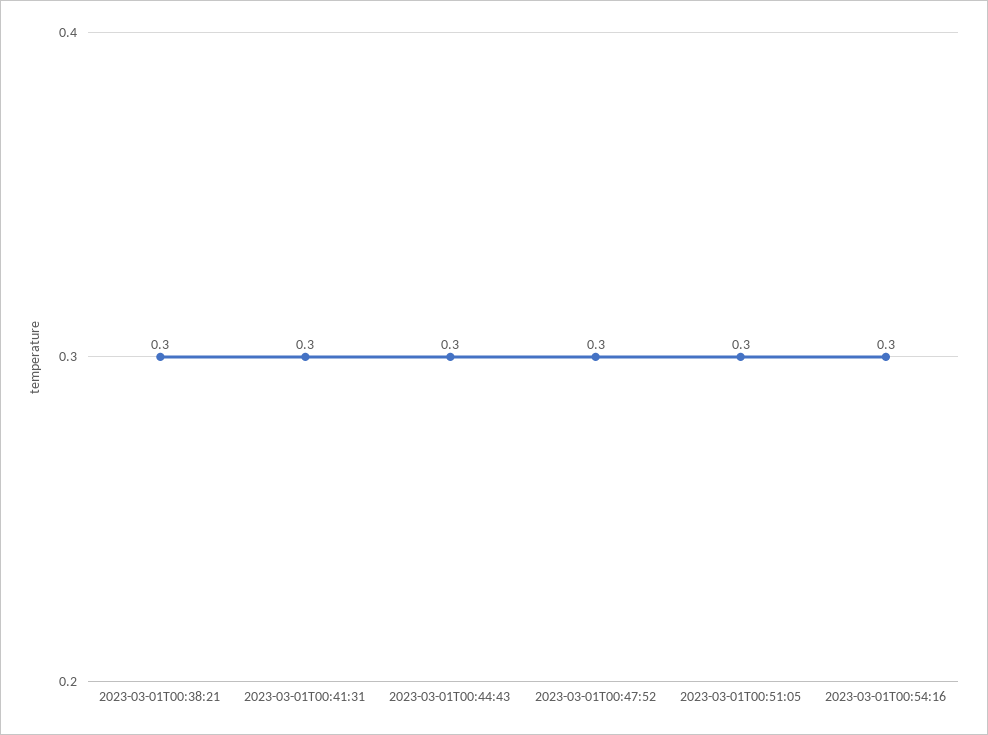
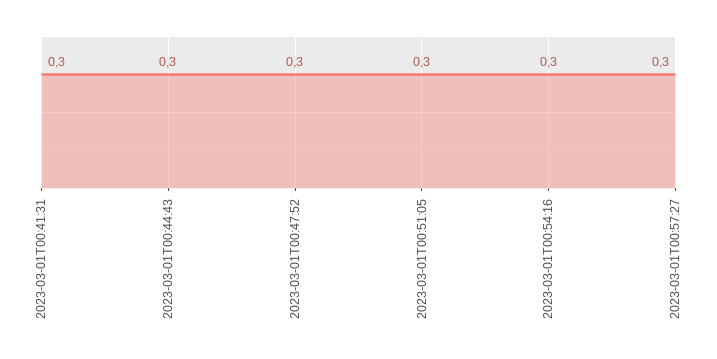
2023-03-01T00:38:21: 0.3 -> none
2023-03-01T00:57:27: none -> 0.3

